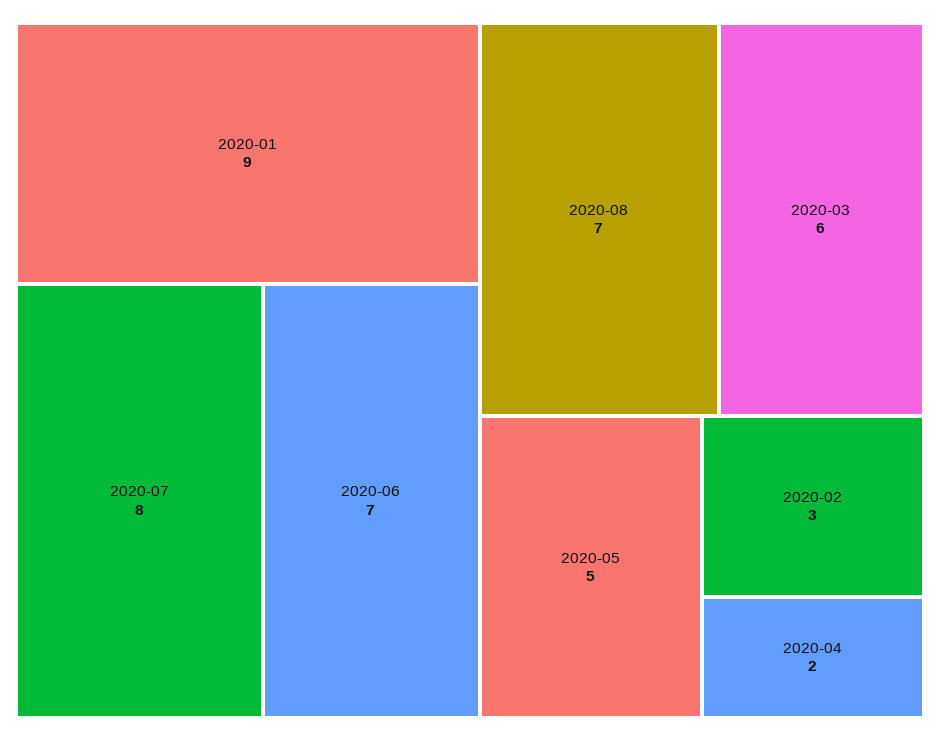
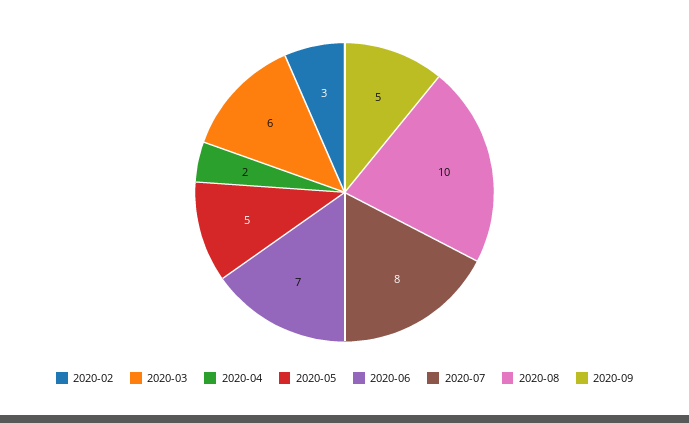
2020-01: 9 -> none
2020-08: 7 -> 10
2020-09: none -> 5

